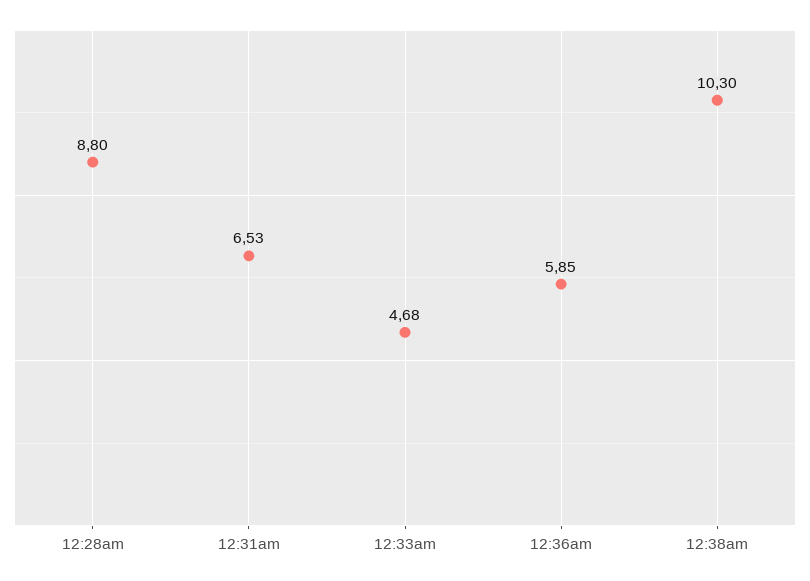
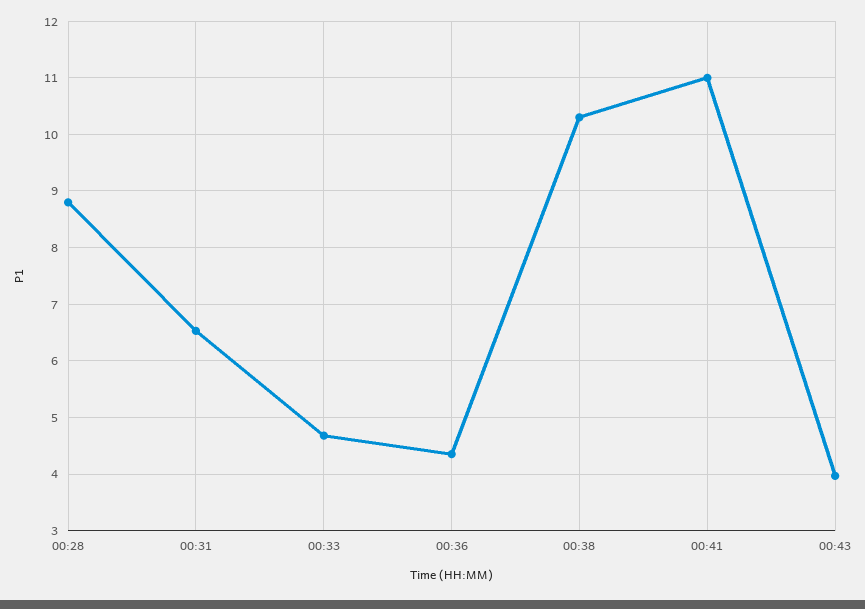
12:36am: 5.85 -> 4.4
00:41: none -> 11
00:43: none -> 4

